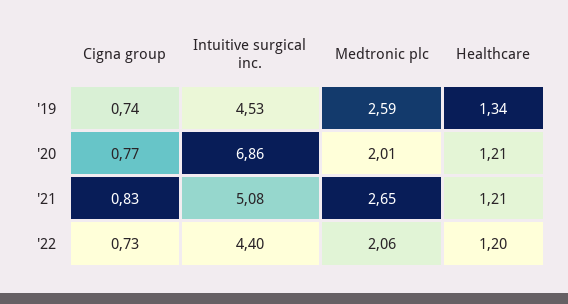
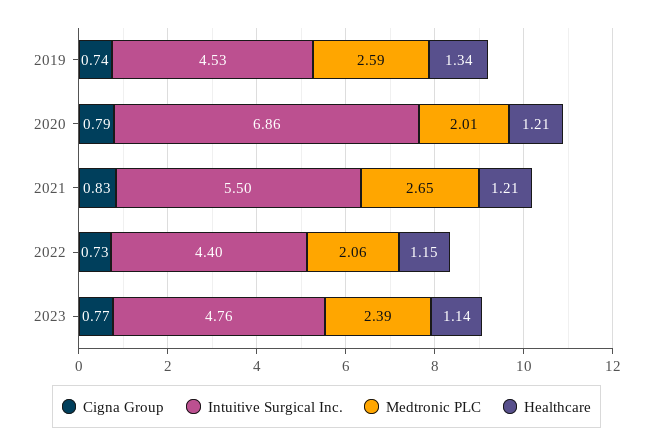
Cigna group, '20: 0.77 -> 0.79
Intuitive surgical inc., '21: 5.08 -> 5.5
Healthcare, '22: 1.2 -> 1.15
Cigna group, 2023: none -> 0.77
Intuitive surgical inc., 2023: none -> 4.76
Medtronic plc, 2023: none -> 2.39
Healthcare, 2023: none -> 1.14

